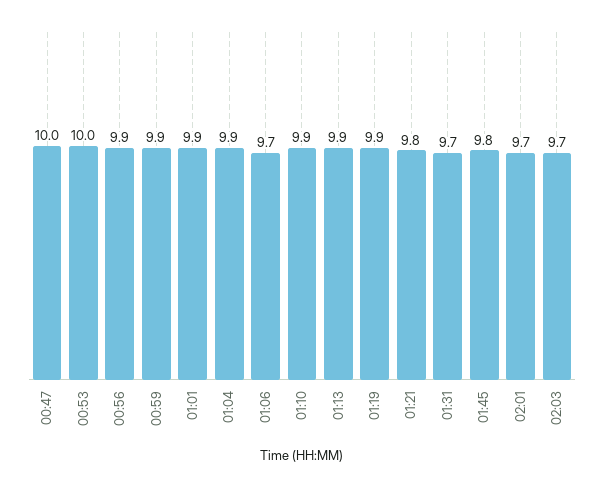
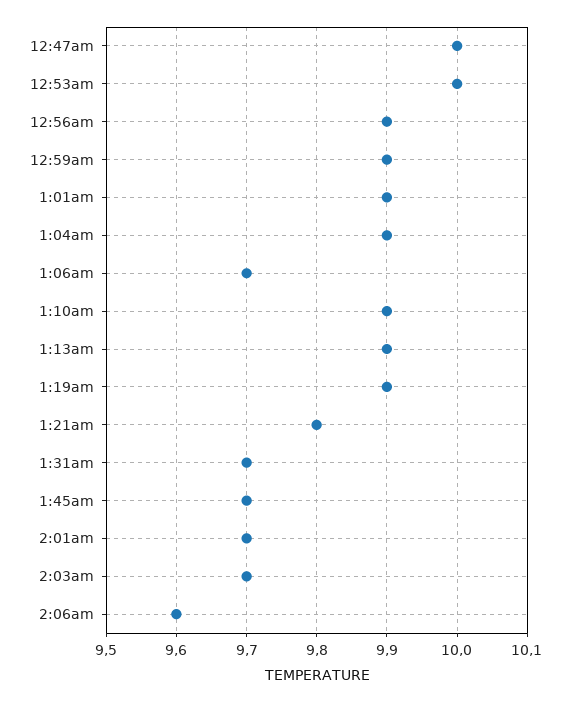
01:45: 9.8 -> 9.7
2:06am: none -> 9.6

